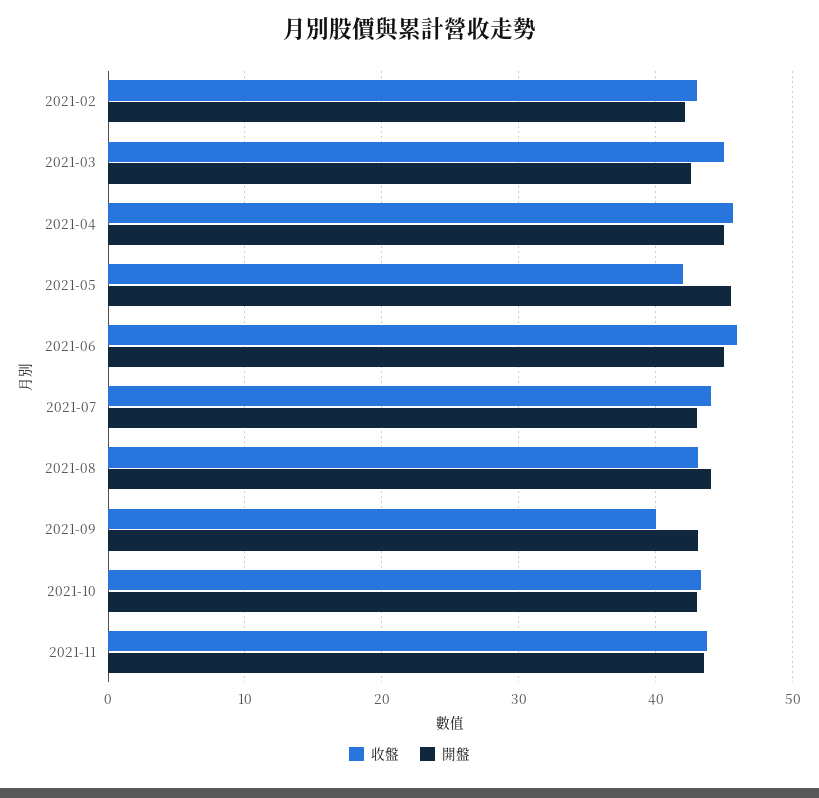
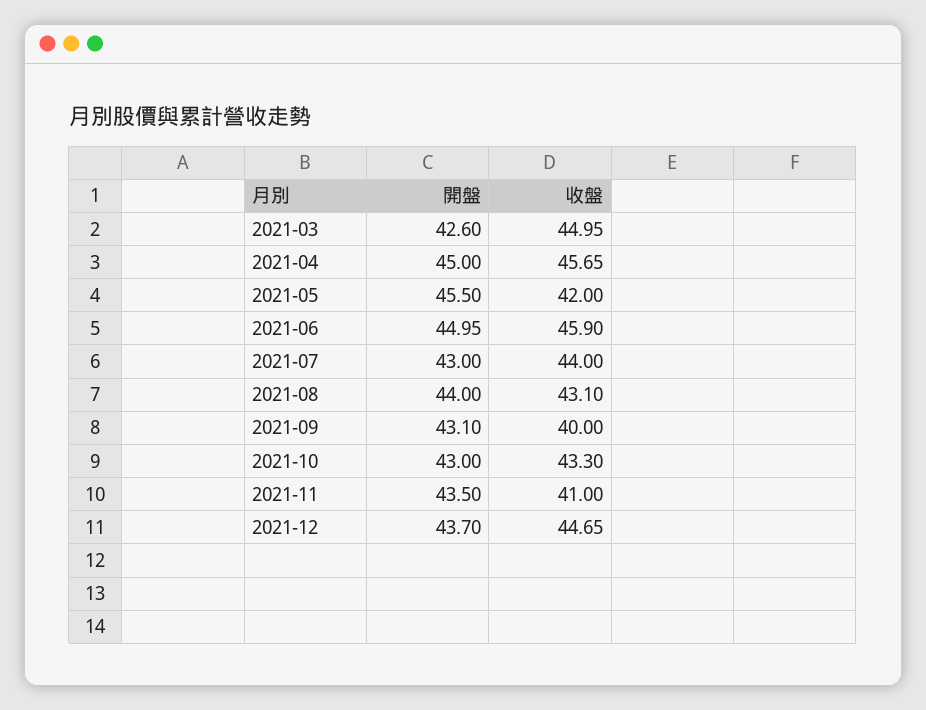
收盤, 2021-02: 43 -> none
開盤, 2021-02: 42 -> none
收盤, 2021-11: 44 -> 41
開盤, 2021-12: none -> 43.7
收盤, 2021-12: none -> 44.65

